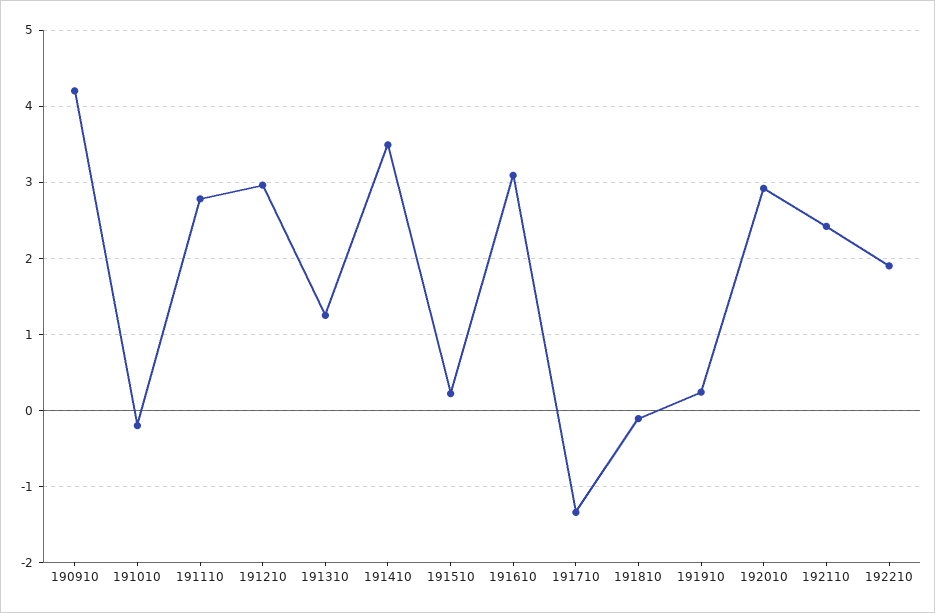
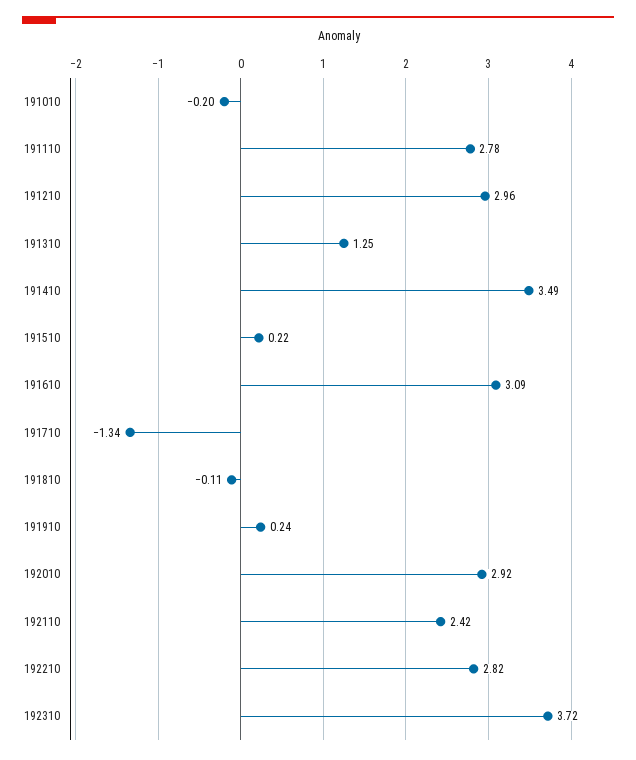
190910: 4.2 -> none
192210: 1.9 -> 2.82
192310: none -> 3.72

